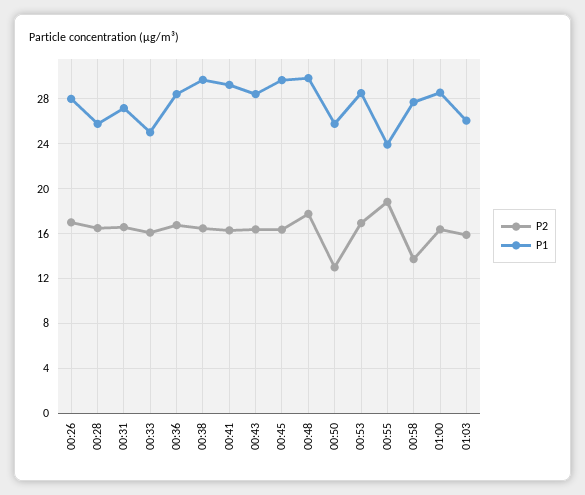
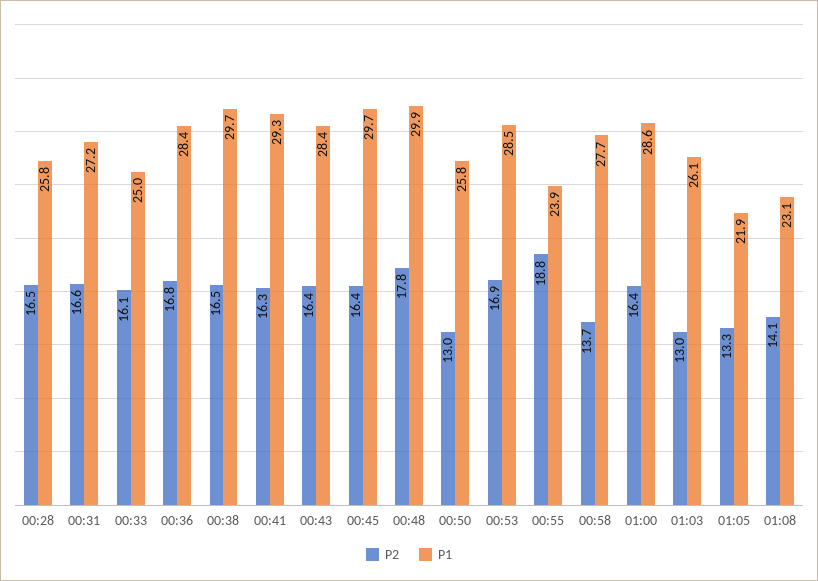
P2, 00:26: 17 -> none
P1, 00:26: 28 -> none
P2, 01:03: 16 -> 13
P2, 01:05: none -> 13.3
P1, 01:05: none -> 21.9
P2, 01:08: none -> 14.1
P1, 01:08: none -> 23.1

